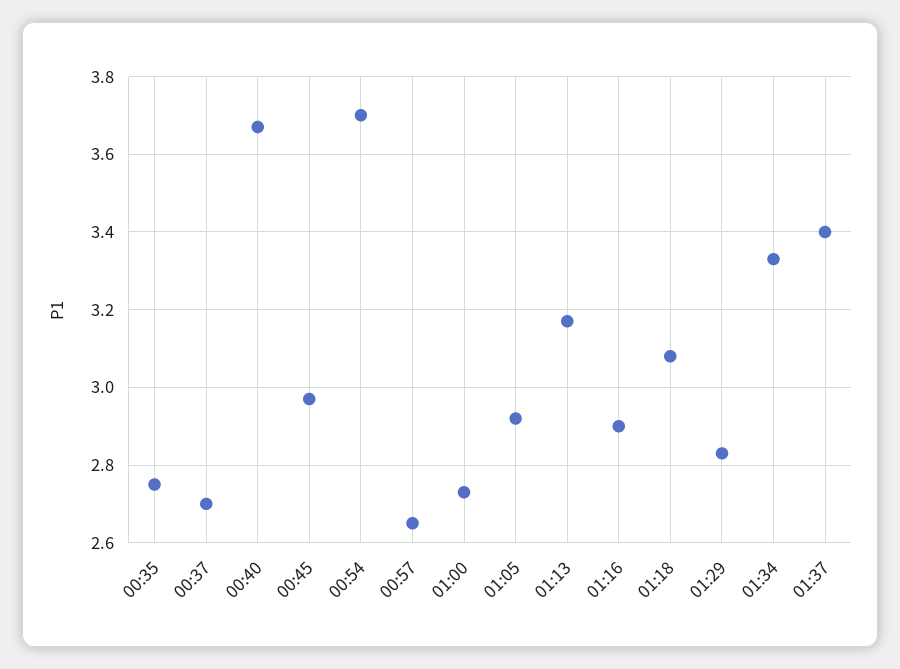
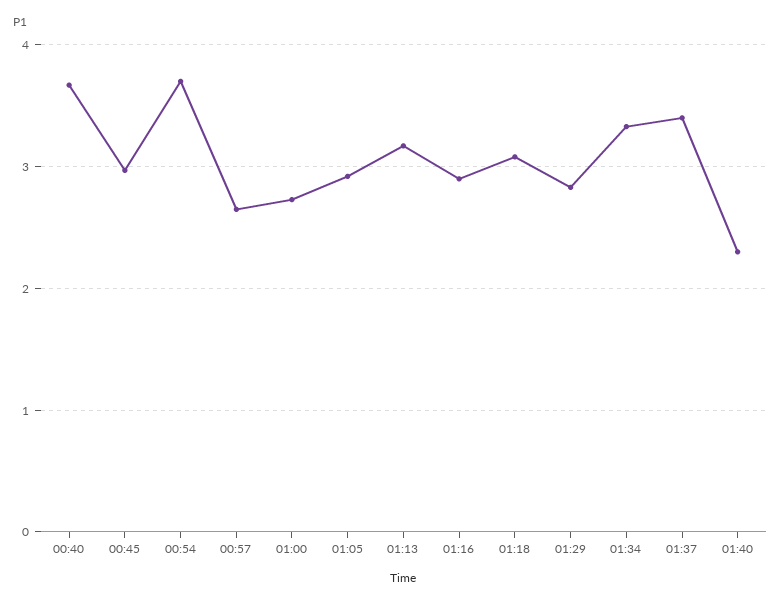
00:35: 2.75 -> none
00:37: 2.7 -> none
01:40: none -> 2.3

